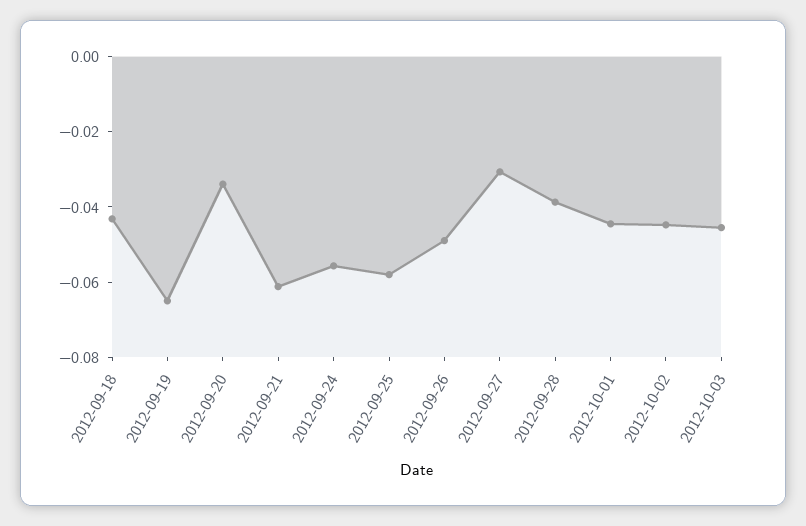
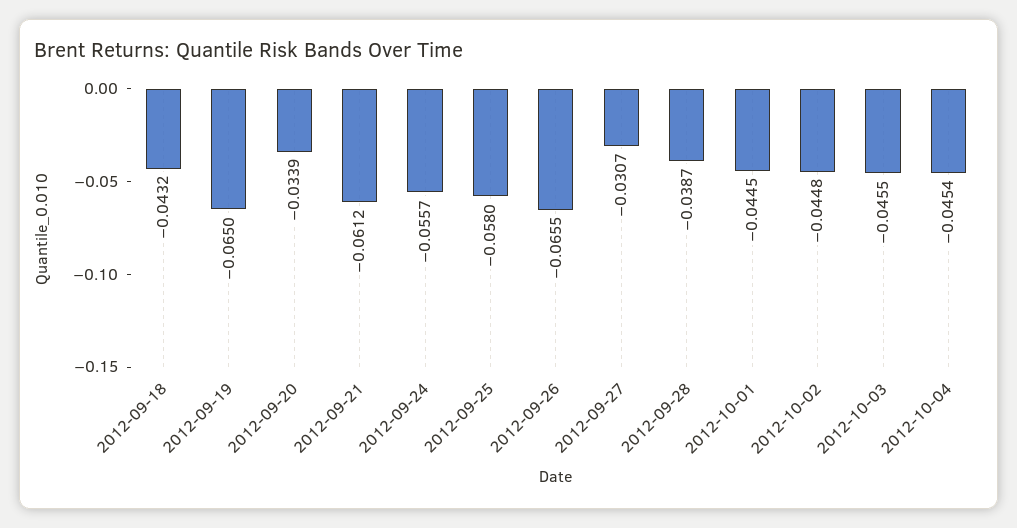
2012-09-26: -0.05 -> -0.0655
2012-10-04: none -> -0.0454

